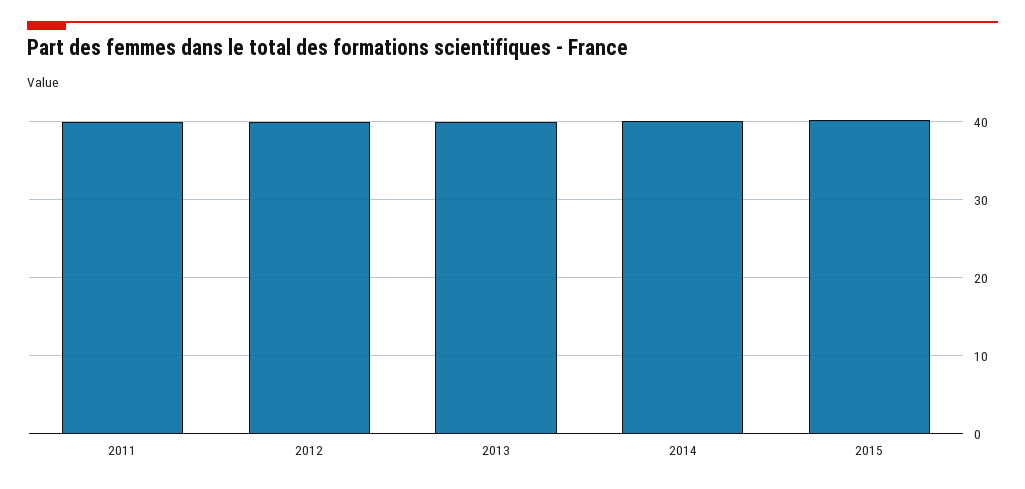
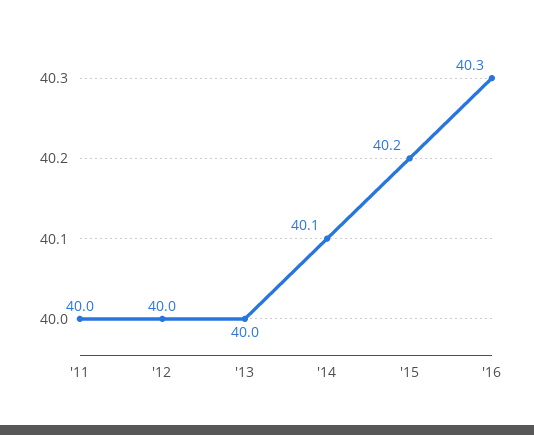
'16: none -> 40.3

